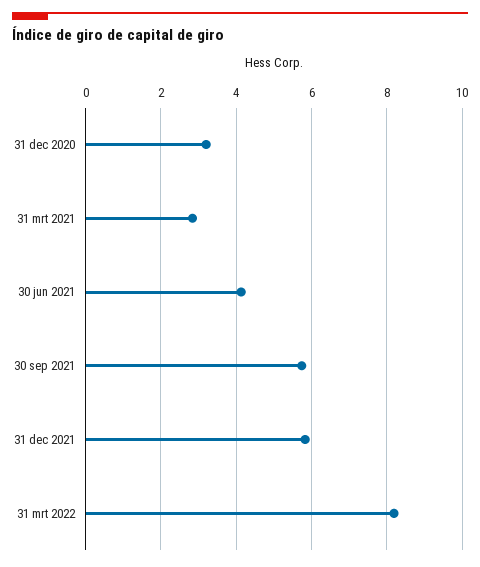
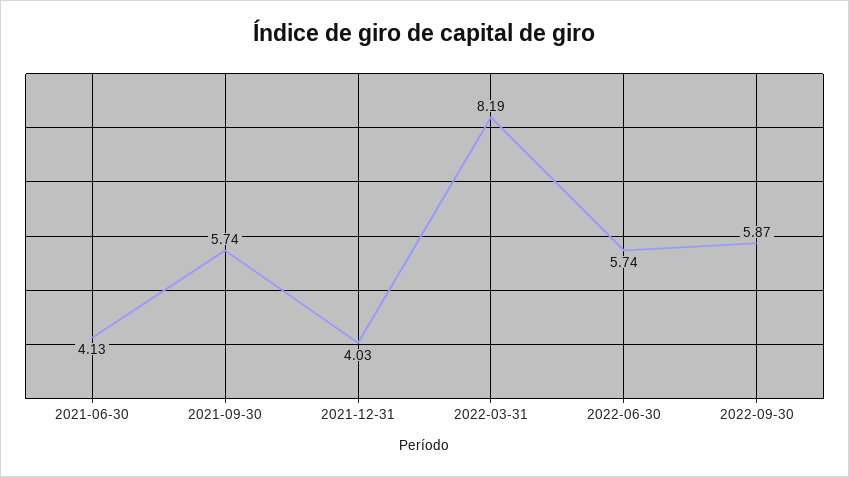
31 dec 2020: 3.2 -> none
31 mrt 2021: 2.8 -> none
31 dec 2021: 5.8 -> 4.03
2022-06-30: none -> 5.74
2022-09-30: none -> 5.87

